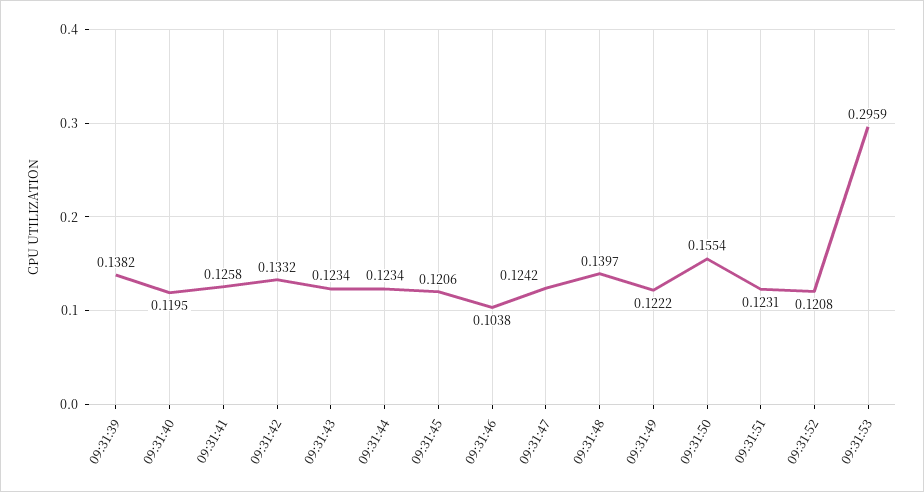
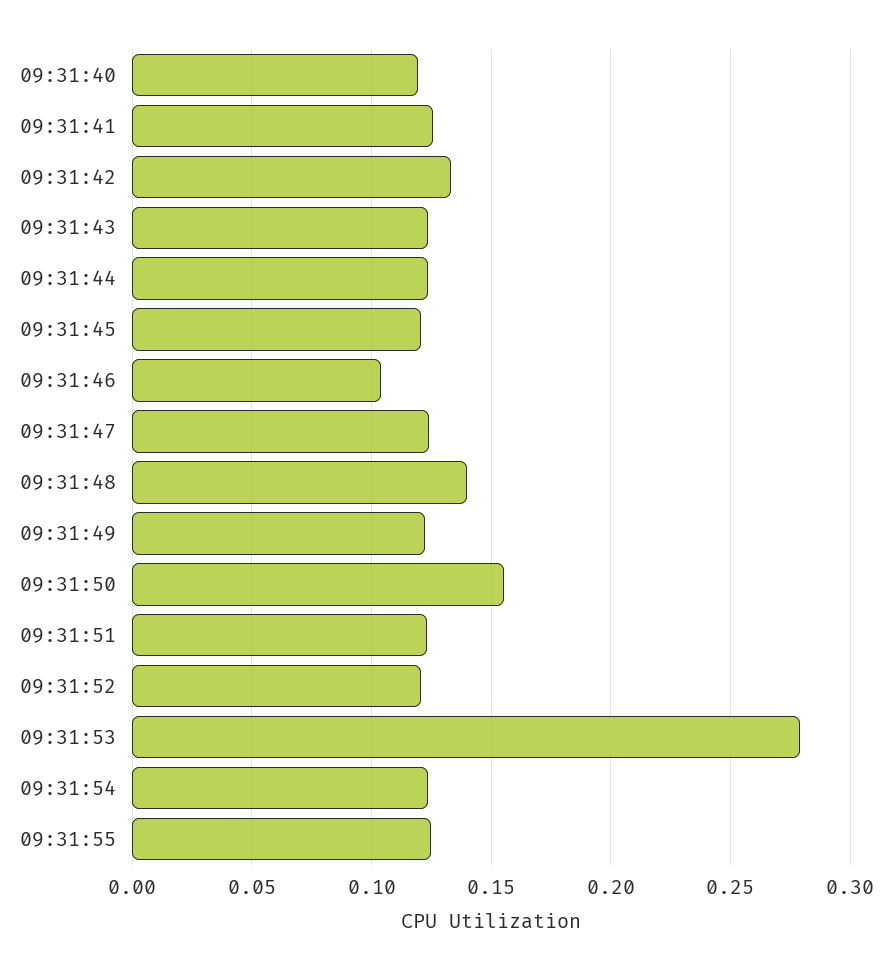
09:31:39: 0.1382 -> none
09:31:53: 0.2959 -> 0.28
09:31:54: none -> 0.125
09:31:55: none -> 0.125

